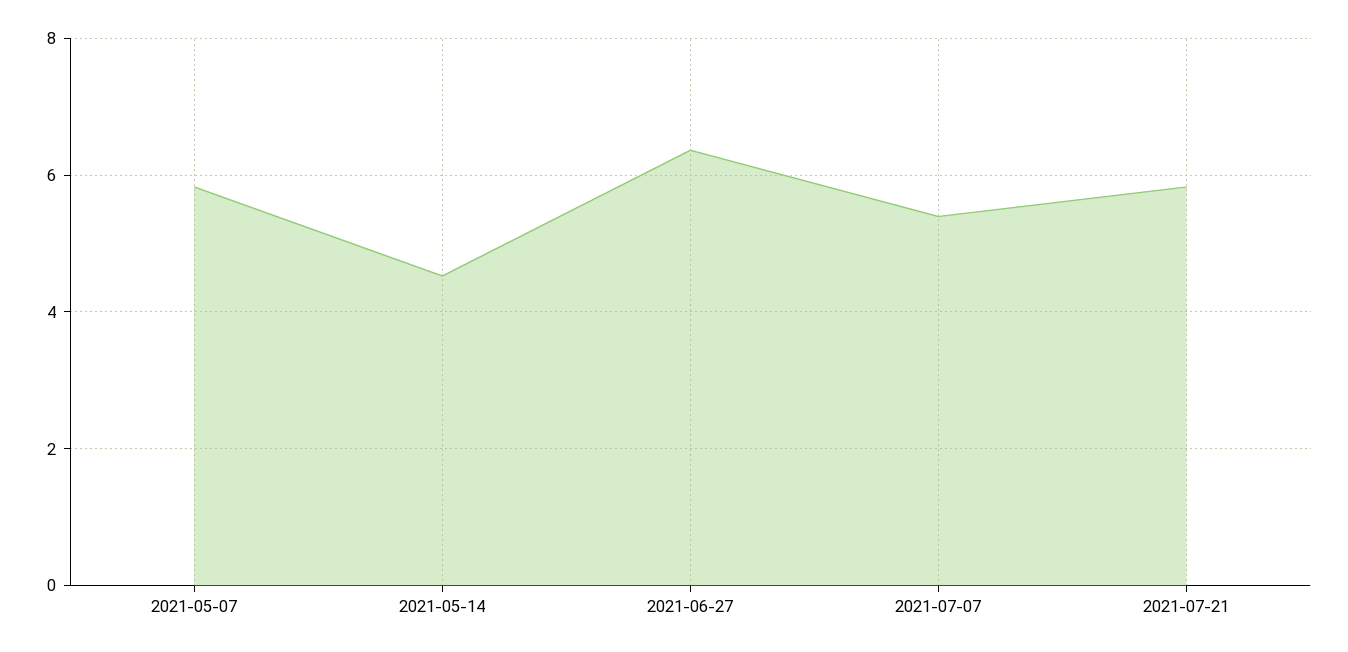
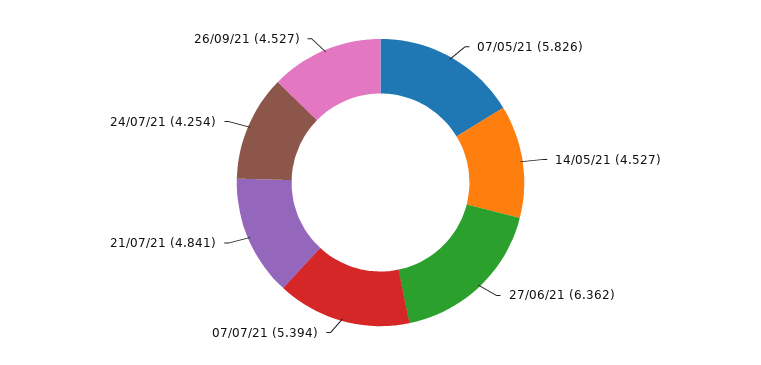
2021-07-21: 5.8 -> 4.841
24/07/21: none -> 4.254
26/09/21: none -> 4.527

